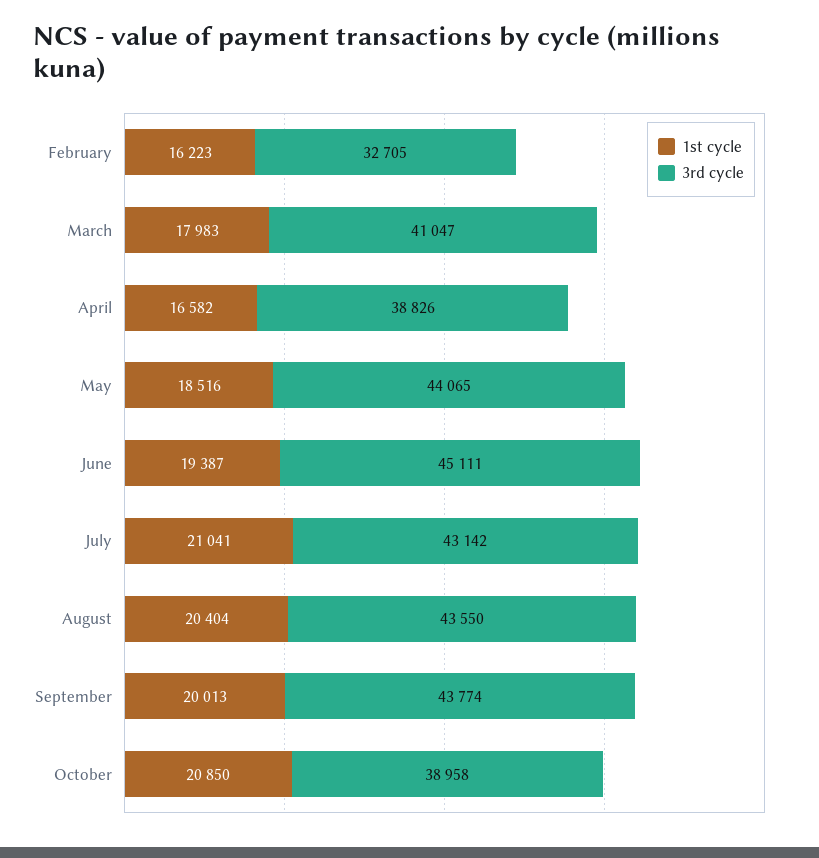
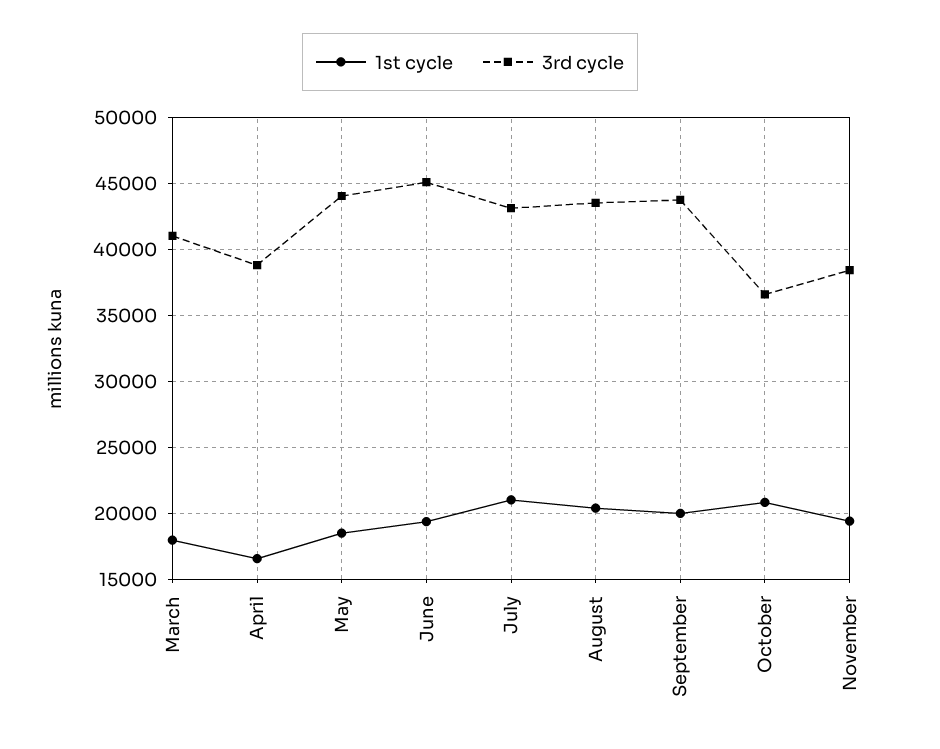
1st cycle, February: 16223 -> none
3rd cycle, February: 32705 -> none
3rd cycle, October: 38958 -> 36500
1st cycle, November: none -> 19500
3rd cycle, November: none -> 38500

